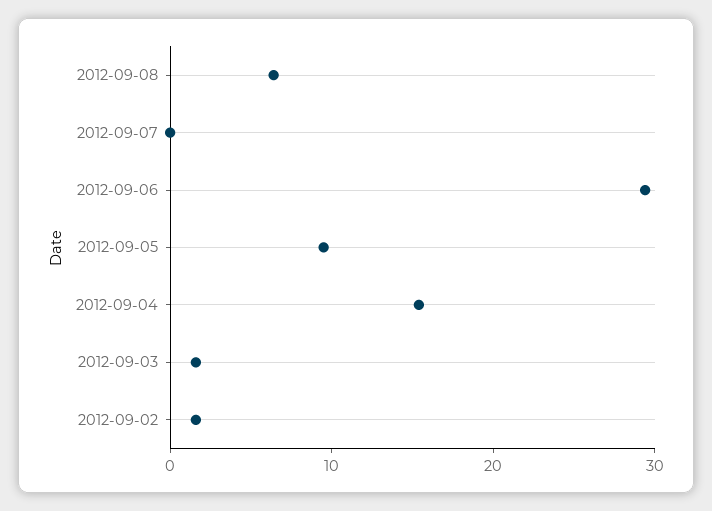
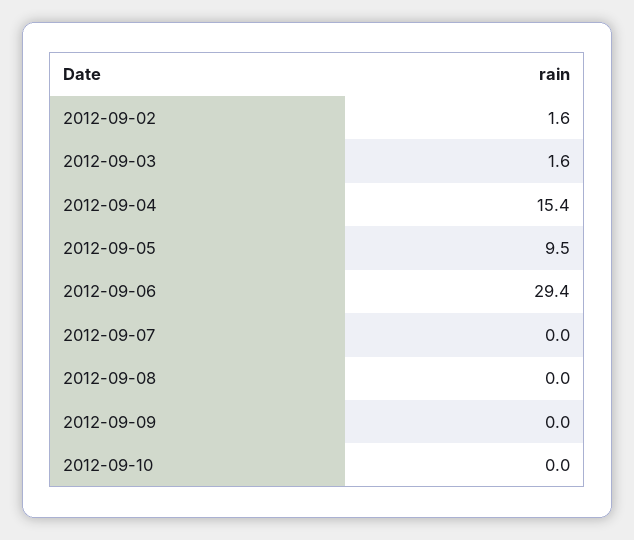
2012-09-08: 6 -> 0
2012-09-09: none -> 0
2012-09-10: none -> 0

